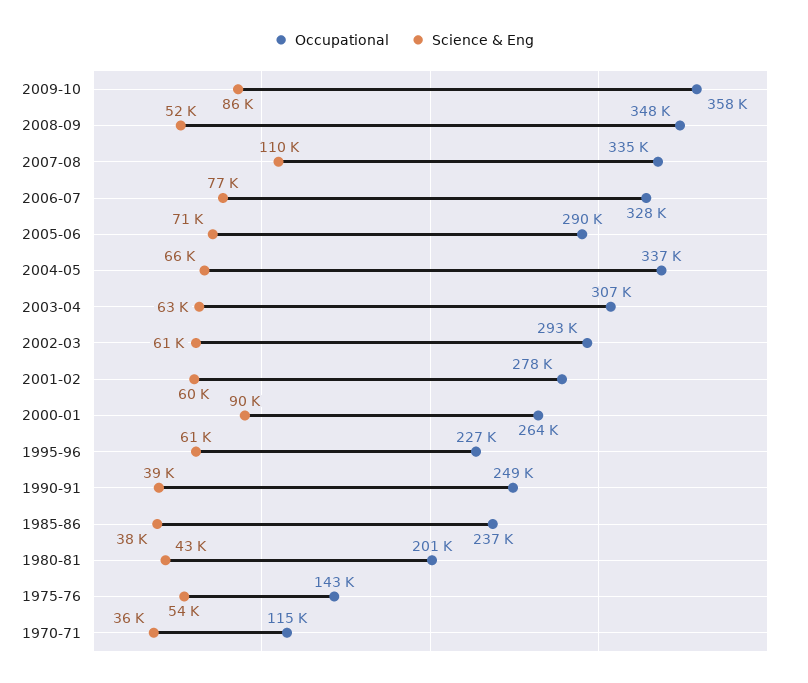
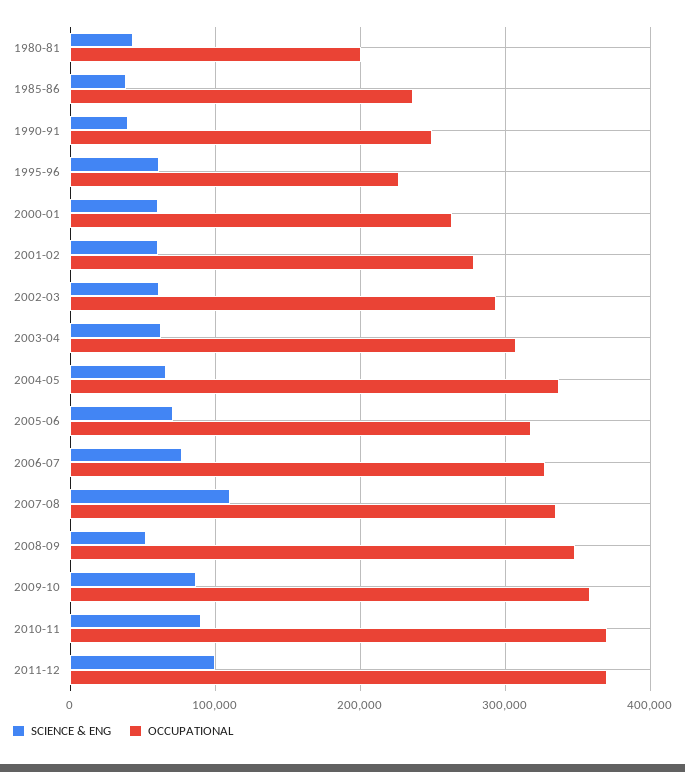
Occupational, 2005-06: 290000 -> 320000
Science & Eng, 2000-01: 90000 -> 60000
Occupational, 1975-76: 143000 -> none
Science & Eng, 1975-76: 54000 -> none
Occupational, 1970-71: 115000 -> none
Science & Eng, 1970-71: 36000 -> none
Science & Eng, 2010-11: none -> 90000
Occupational, 2010-11: none -> 370000
Science & Eng, 2011-12: none -> 100000
Occupational, 2011-12: none -> 370000

